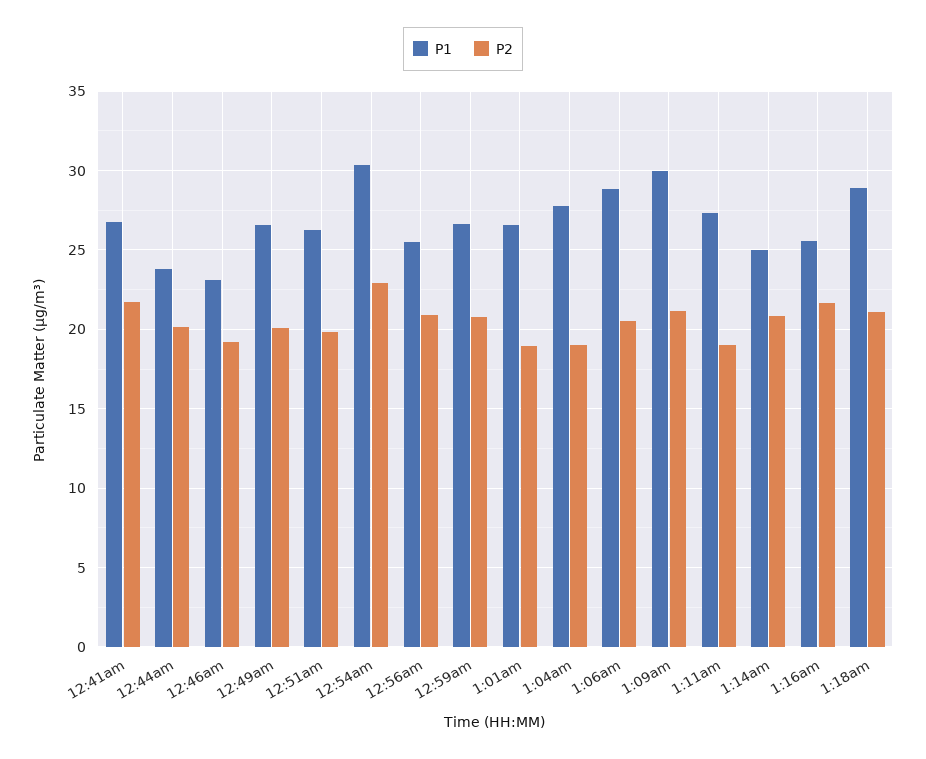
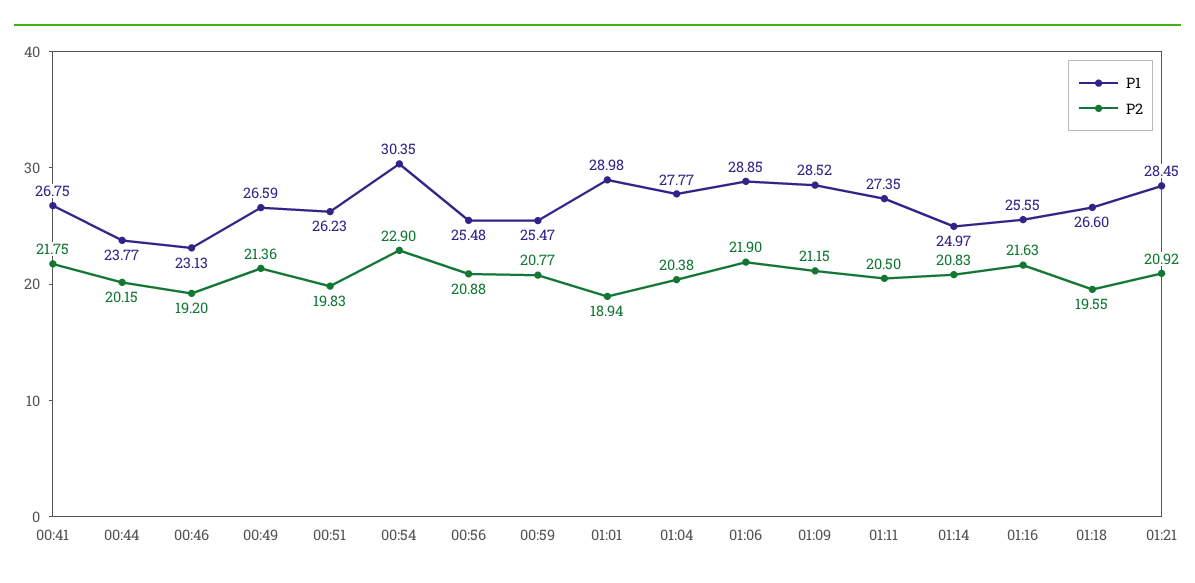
P2, 12:49am: 20 -> 21.36
P1, 12:59am: 26.5 -> 25.47
P1, 1:01am: 26.5 -> 28.98
P2, 1:04am: 19 -> 20.38
P2, 1:06am: 20.5 -> 21.9
P1, 1:09am: 30 -> 28.52
P2, 1:11am: 19 -> 20.5
P1, 1:18am: 29 -> 26.6
P2, 1:18am: 21 -> 19.55
P1, 01:21: none -> 28.45
P2, 01:21: none -> 20.92

